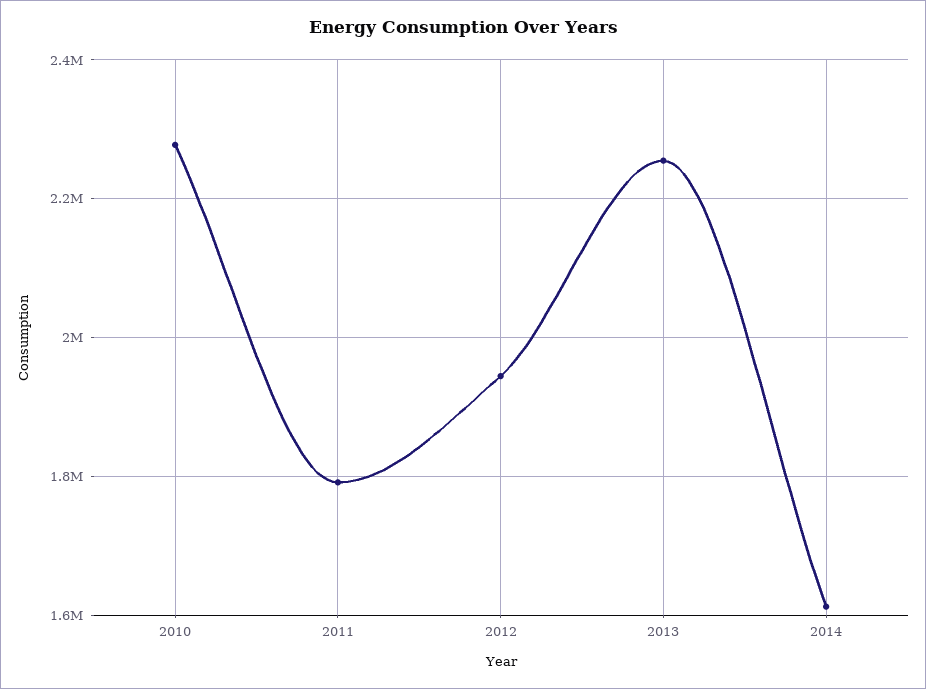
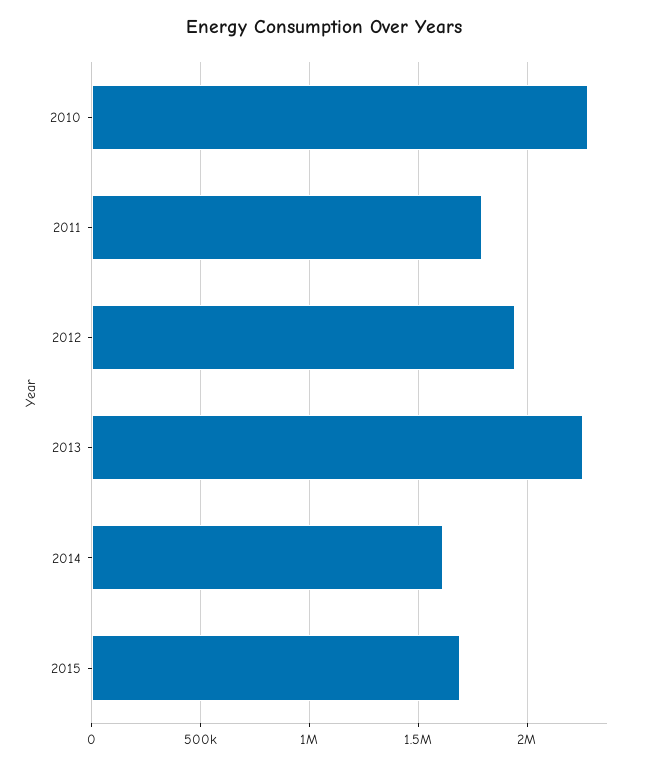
2015: none -> 1700000

